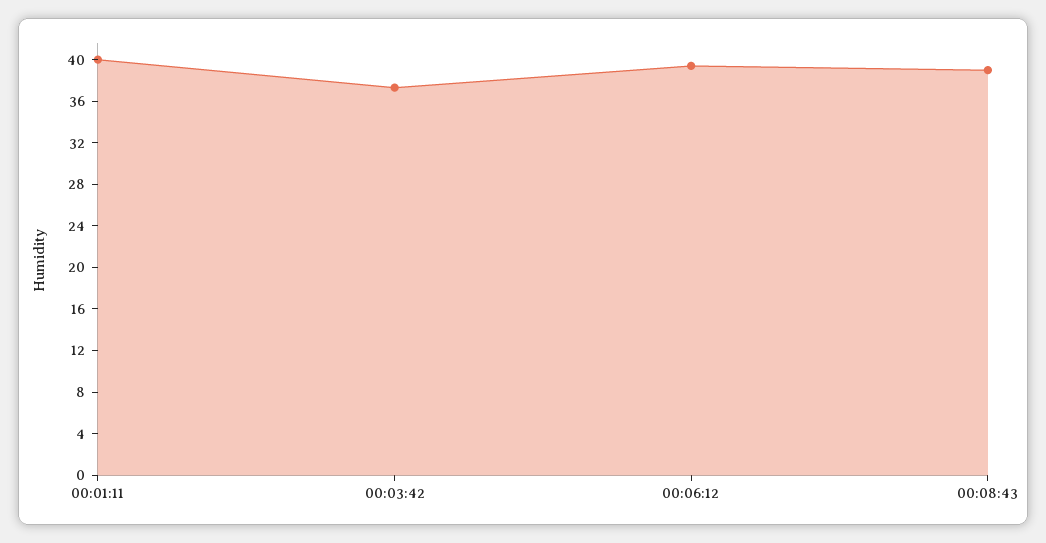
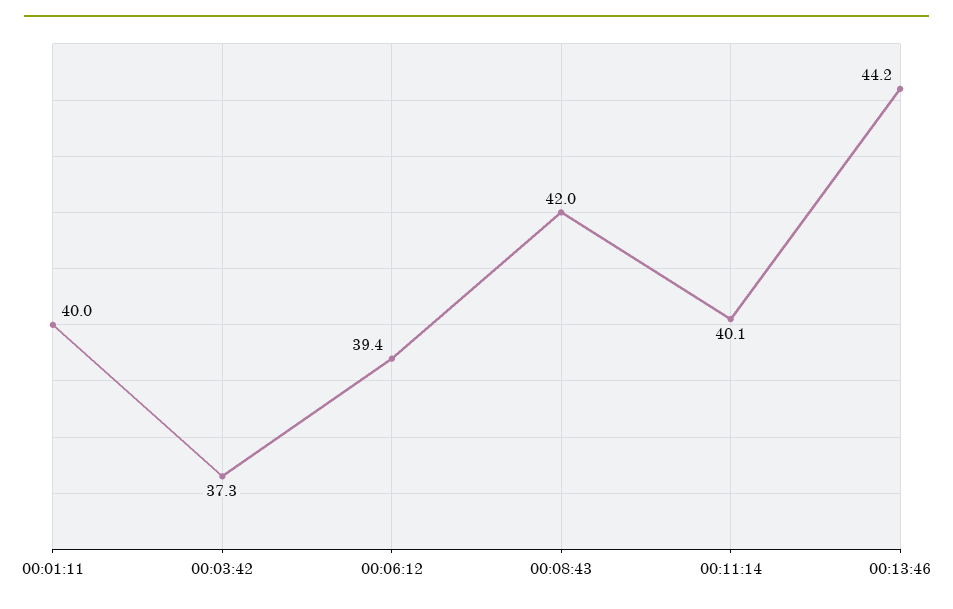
00:08:43: 39 -> 42
00:11:14: none -> 40.1
00:13:46: none -> 44.2

